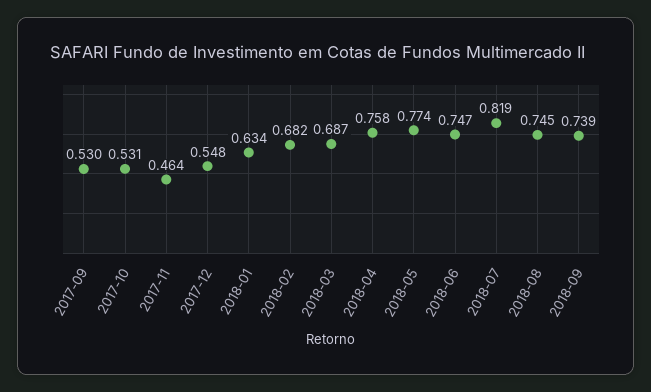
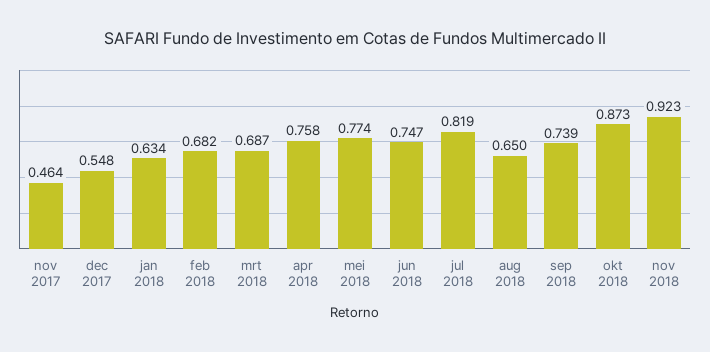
2017-09: 0.53 -> none
2017-10: 0.531 -> none
2018-08: 0.745 -> 0.65
okt 2018: none -> 0.873
nov 2018: none -> 0.923

